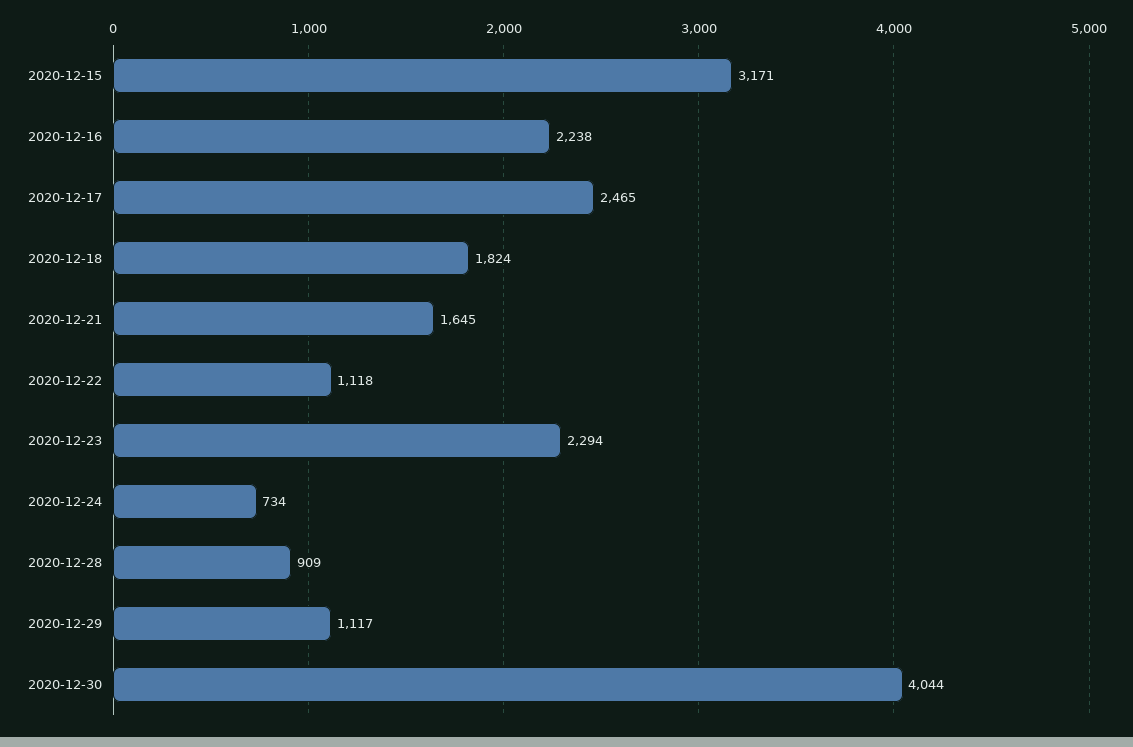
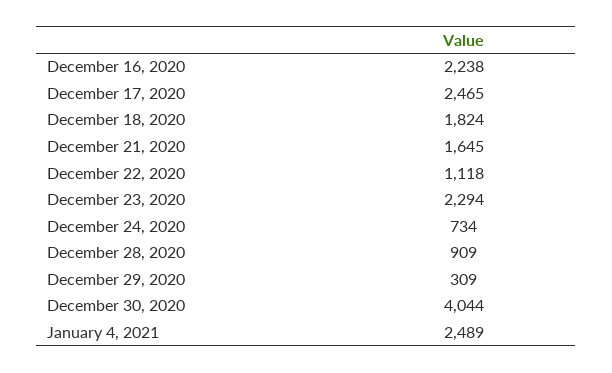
2020-12-15: 3171 -> none
2020-12-29: 1117 -> 309
January 4, 2021: none -> 2489

